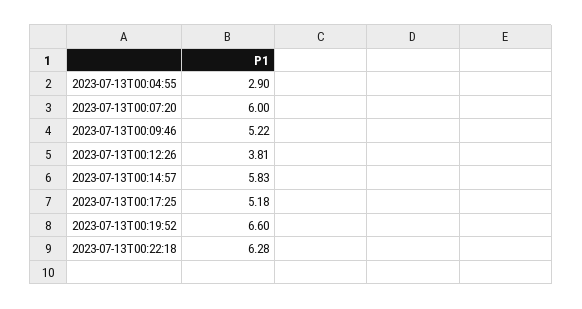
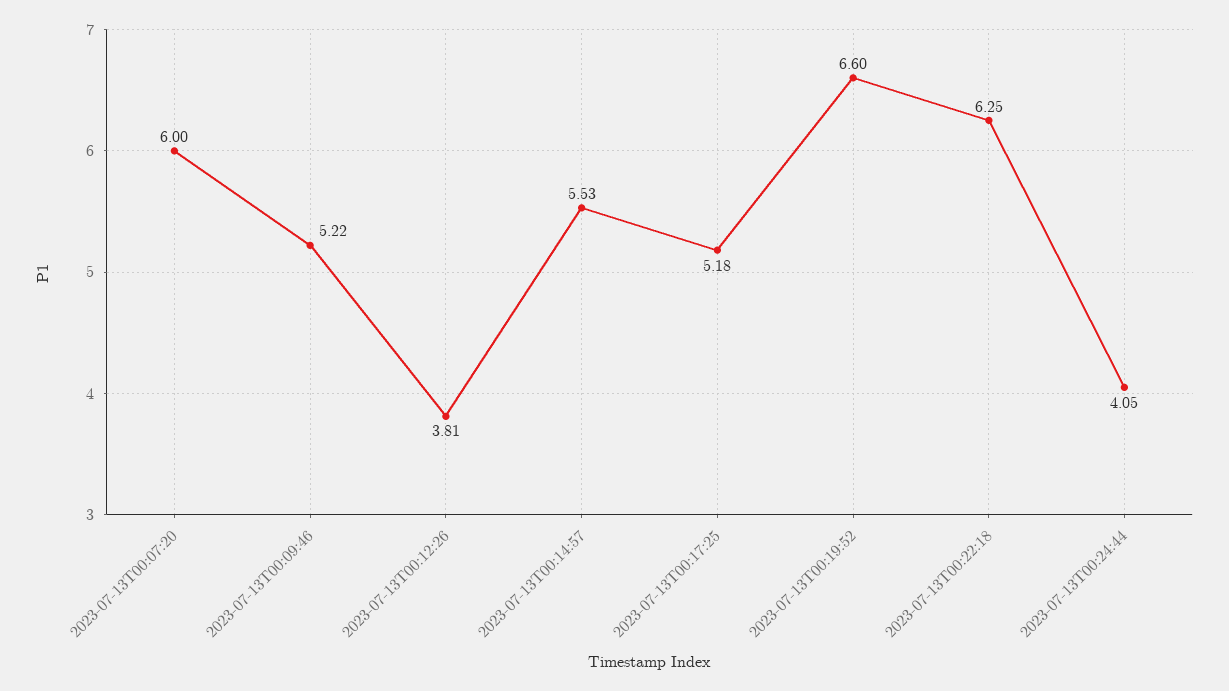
2023-07-13T00:04:55: 2.9 -> none
2023-07-13T00:14:57: 5.83 -> 5.53
2023-07-13T00:22:18: 6.28 -> 6.25
2023-07-13T00:24:44: none -> 4.05

